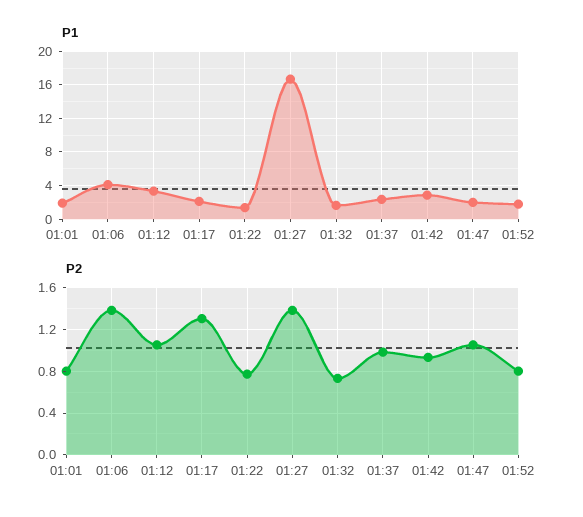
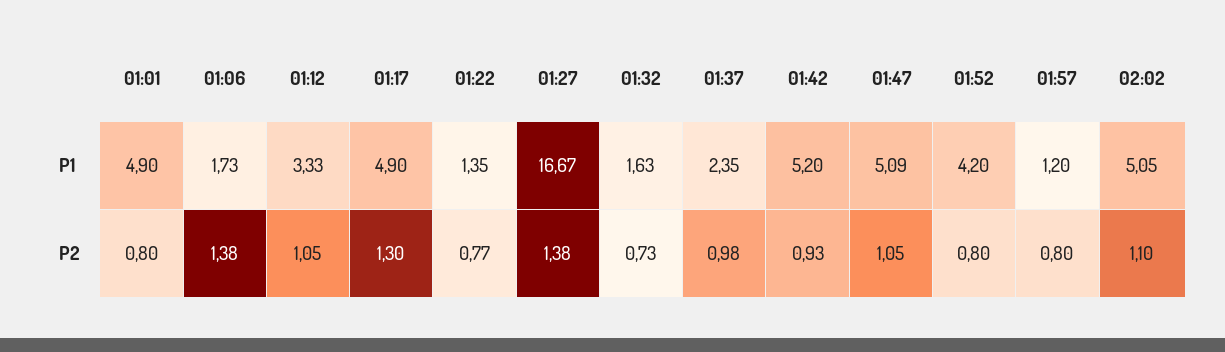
P1, 01:01: 2 -> 4.9
P1, 01:06: 4 -> 1.73
P1, 01:17: 2 -> 4.9
P1, 01:42: 3 -> 5.2
P1, 01:47: 2 -> 5.09
P1, 01:52: 2 -> 4.2
P1, 01:57: none -> 1.2
P1, 02:02: none -> 5.05
P2, 01:57: none -> 0.8
P2, 02:02: none -> 1.1

